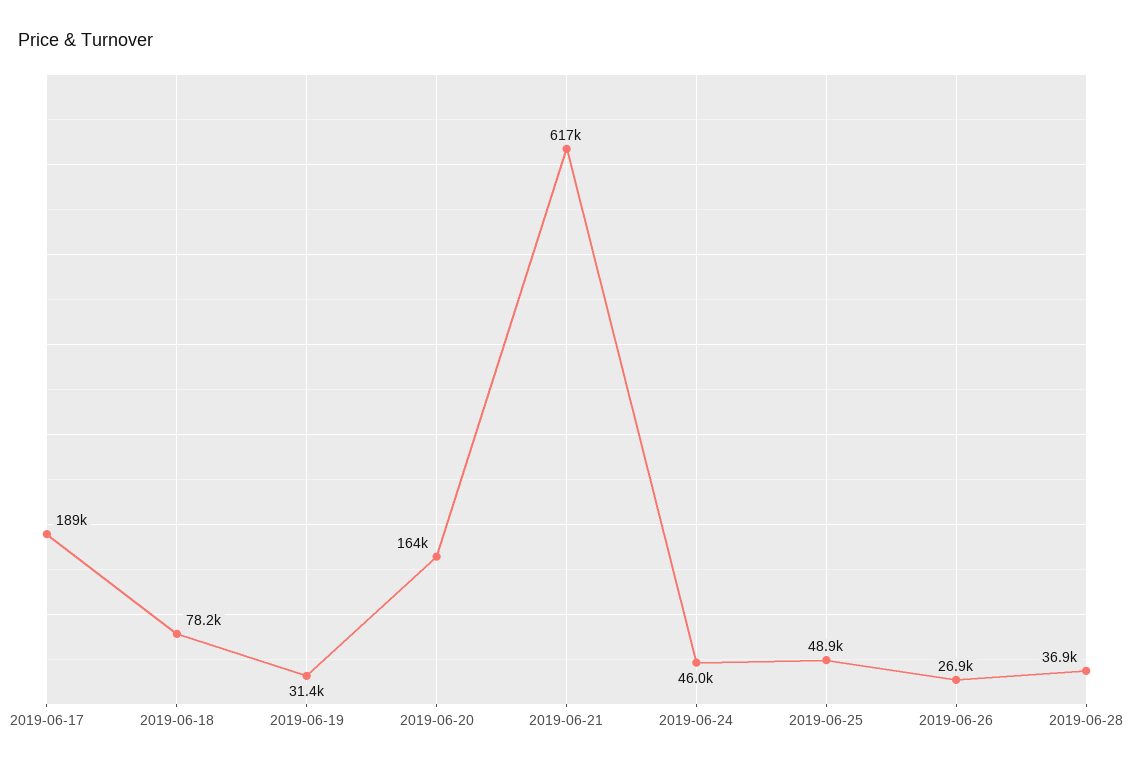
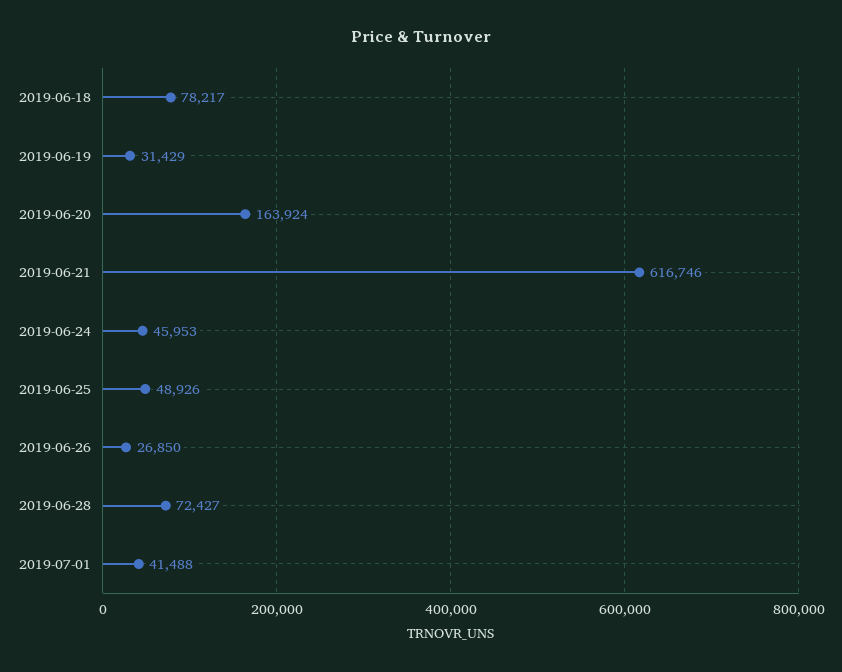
2019-06-17: 189000 -> none
2019-06-28: 36900 -> 72427
2019-07-01: none -> 41488

